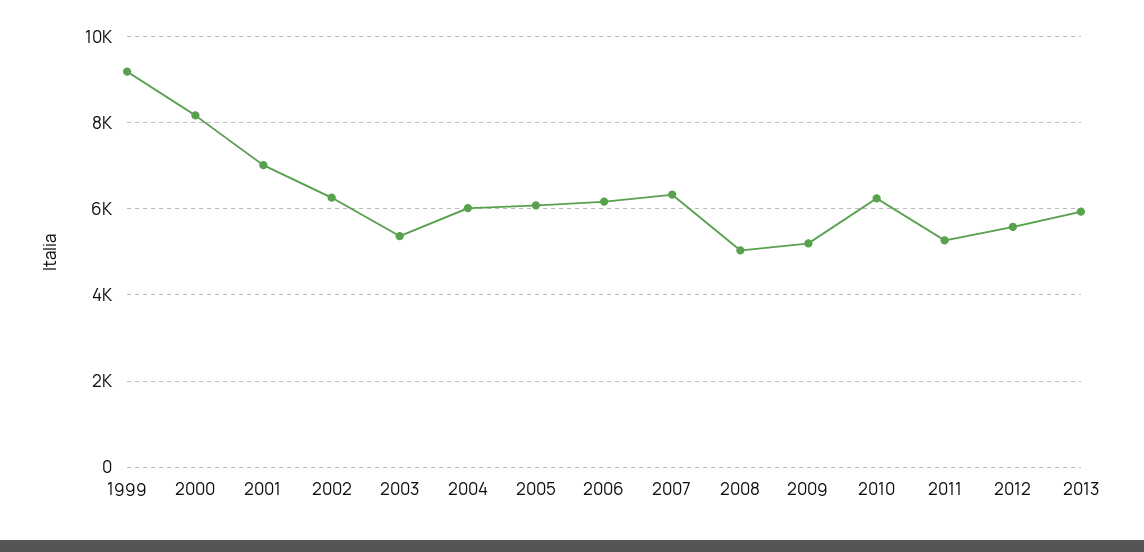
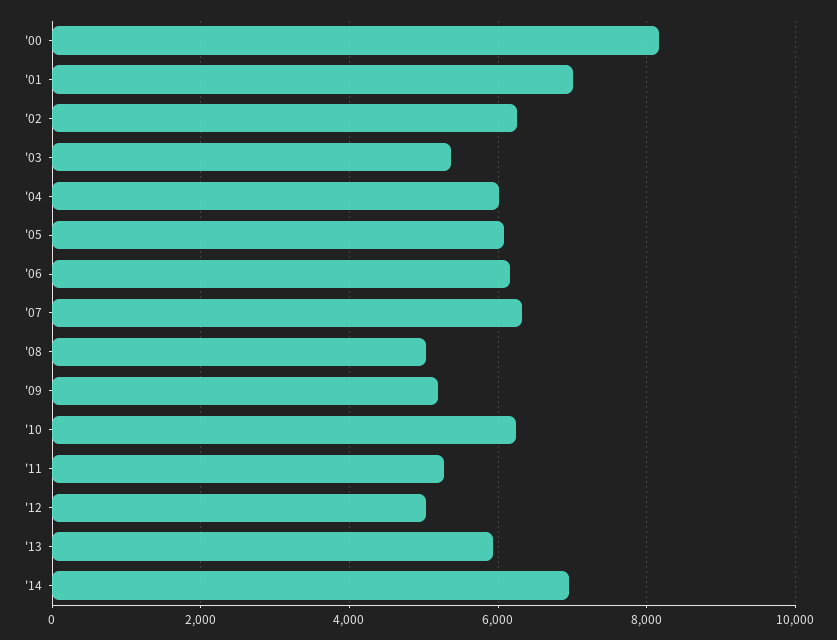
1999: 9200 -> none
2012: 5600 -> 5000
'14: none -> 7000

